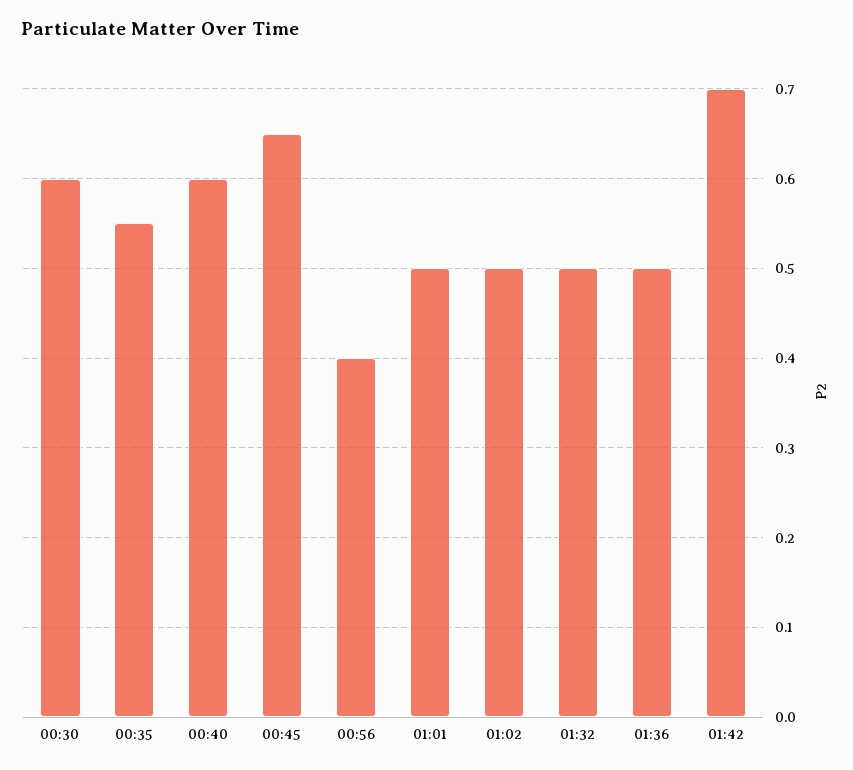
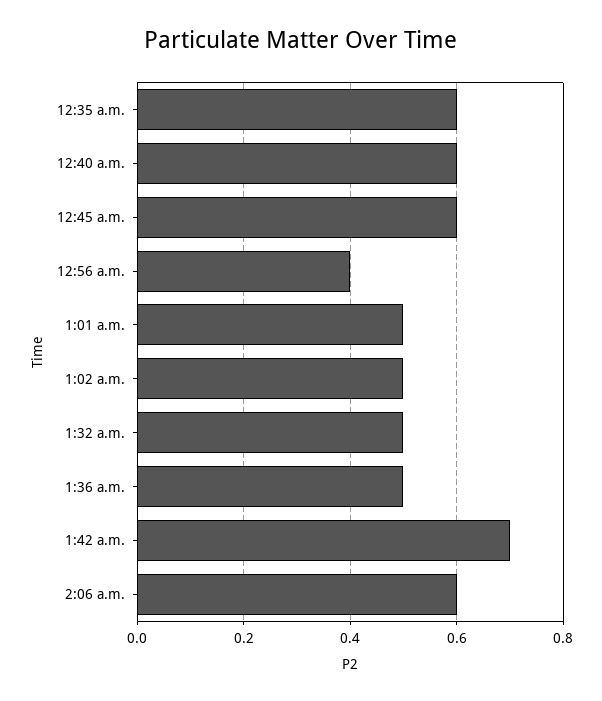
00:30: 0.6 -> none
00:35: 0.55 -> 0.6
00:45: 0.65 -> 0.6
2:06 a.m.: none -> 0.6

